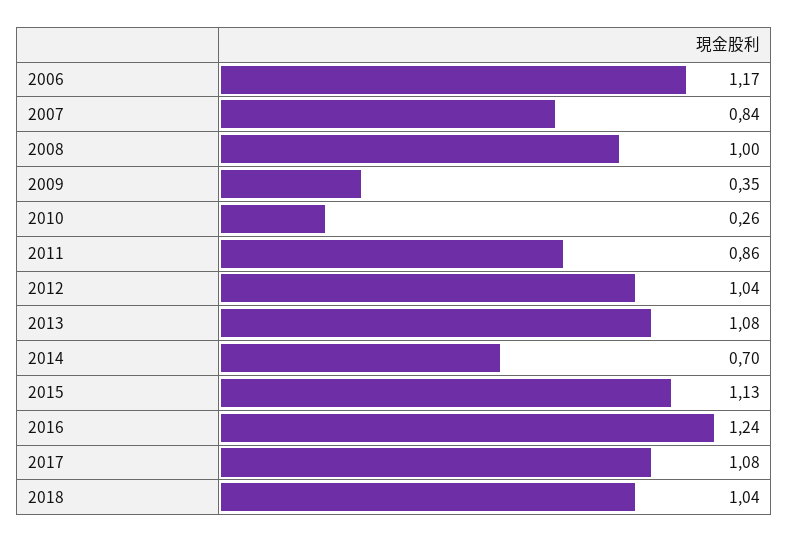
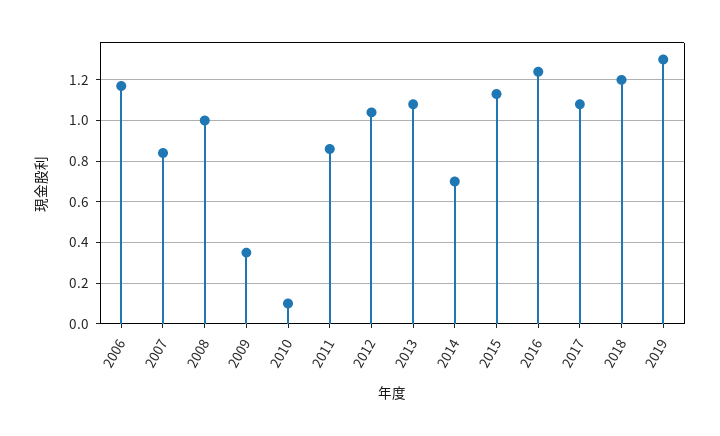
2010: 0.26 -> 0.1
2018: 1.04 -> 1.2
2019: none -> 1.3

